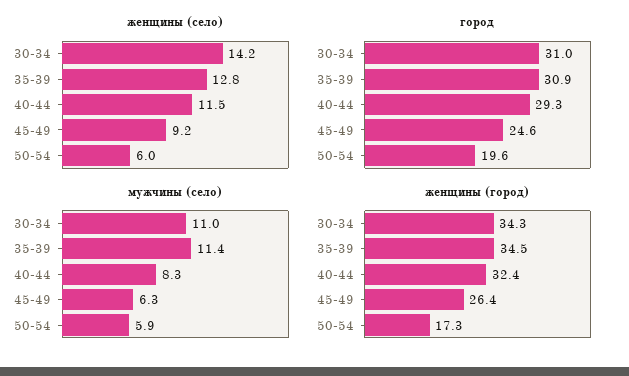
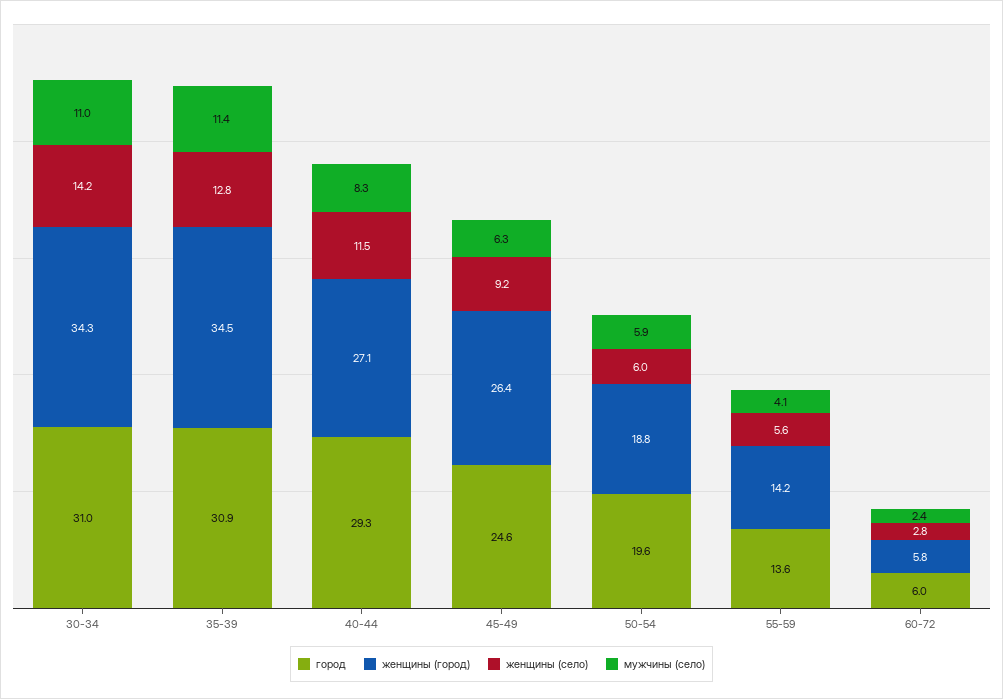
женщины (город), 40-44: 32.4 -> 27.1
женщины (город), 50-54: 17.3 -> 18.8
город, 55-59: none -> 13.6
женщины (город), 55-59: none -> 14.2
женщины (село), 55-59: none -> 5.6
мужчины (село), 55-59: none -> 4.1
город, 60-72: none -> 6
женщины (город), 60-72: none -> 5.8
женщины (село), 60-72: none -> 2.8
мужчины (село), 60-72: none -> 2.4

